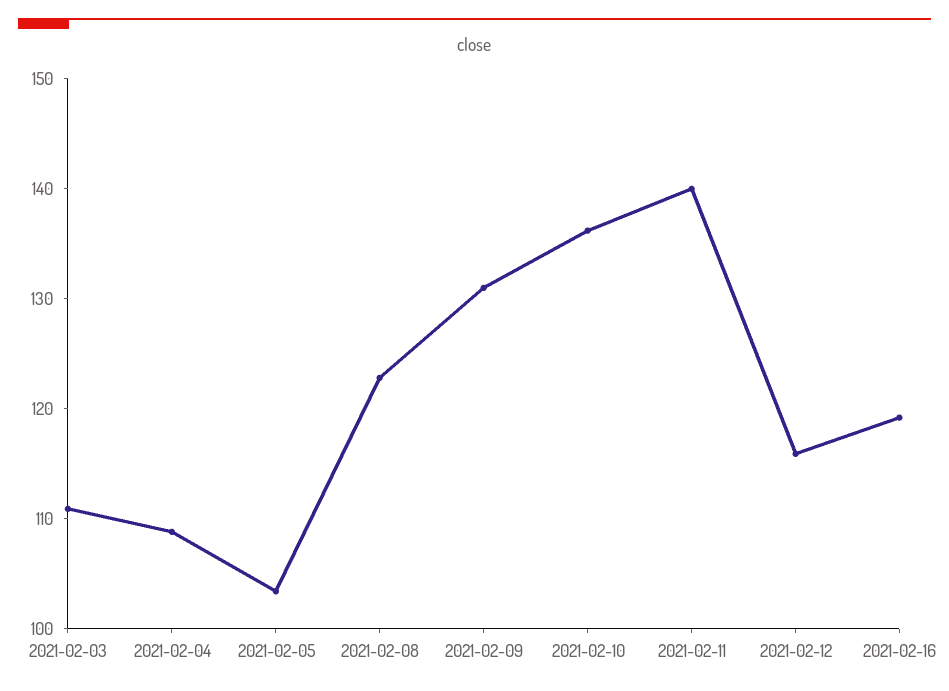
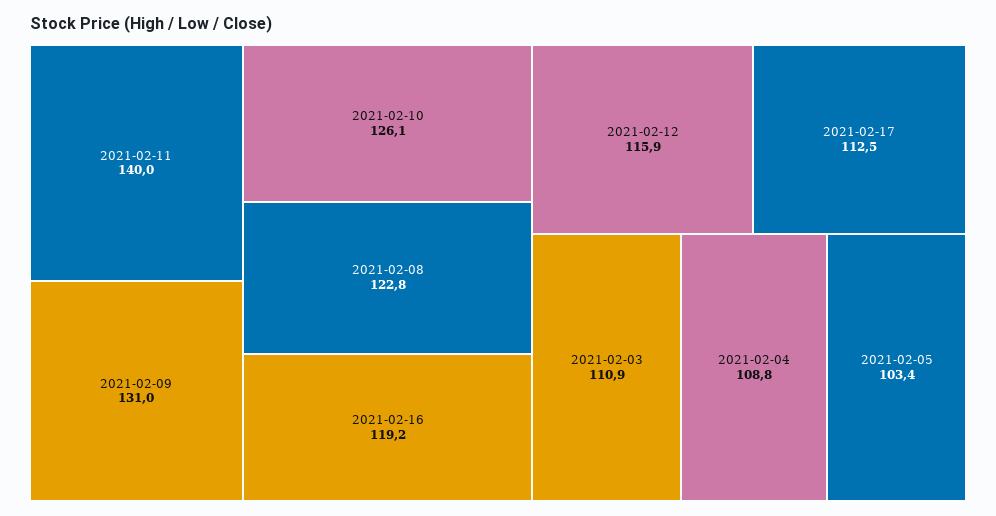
2021-02-10: 136 -> 126.1
2021-02-17: none -> 112.5

